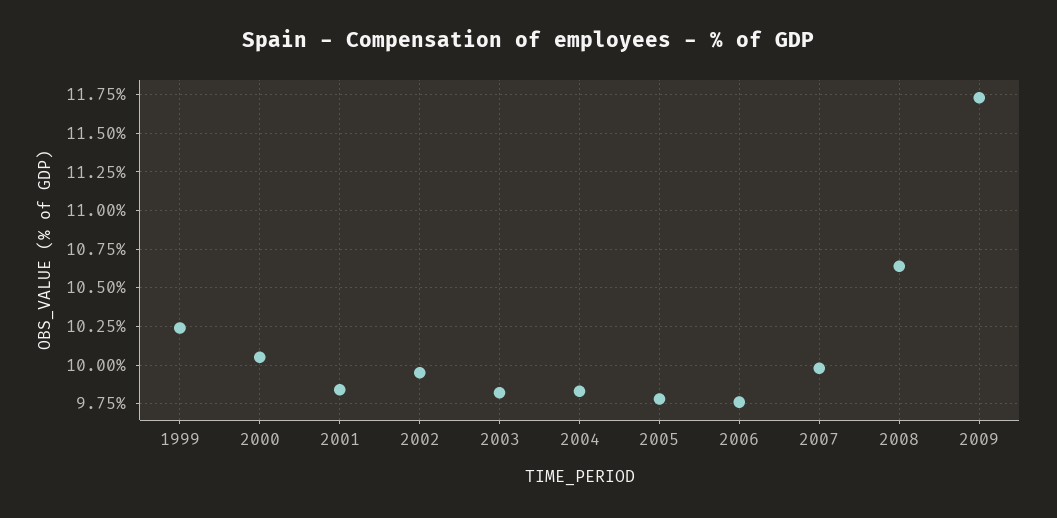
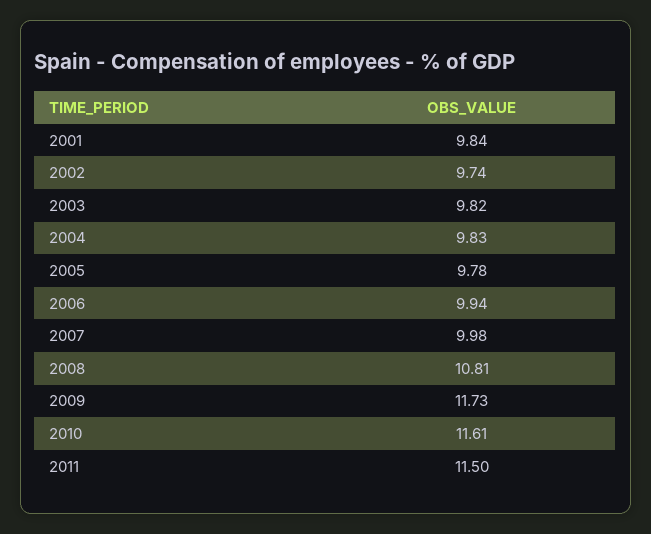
1999: 10.25 -> none
2000: 10.05 -> none
2002: 9.95 -> 9.74
2006: 9.75 -> 9.94
2008: 10.65 -> 10.81
2010: none -> 11.61
2011: none -> 11.5

